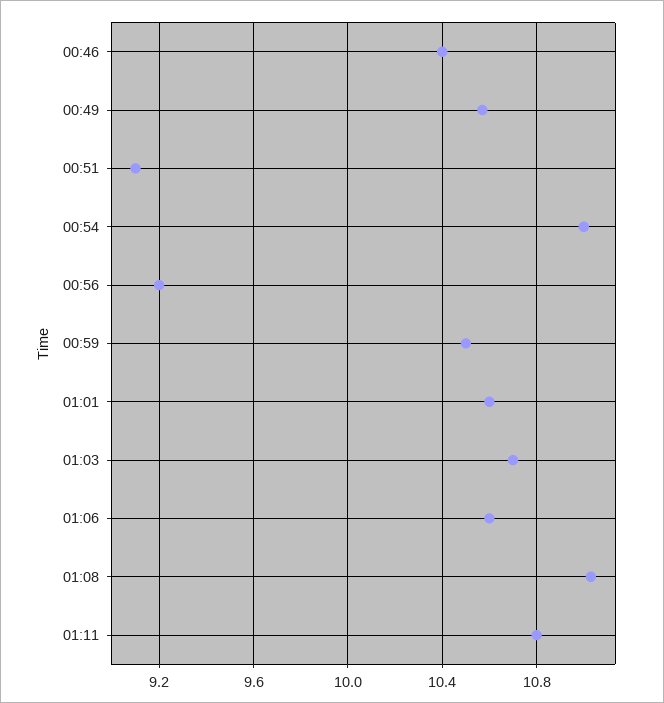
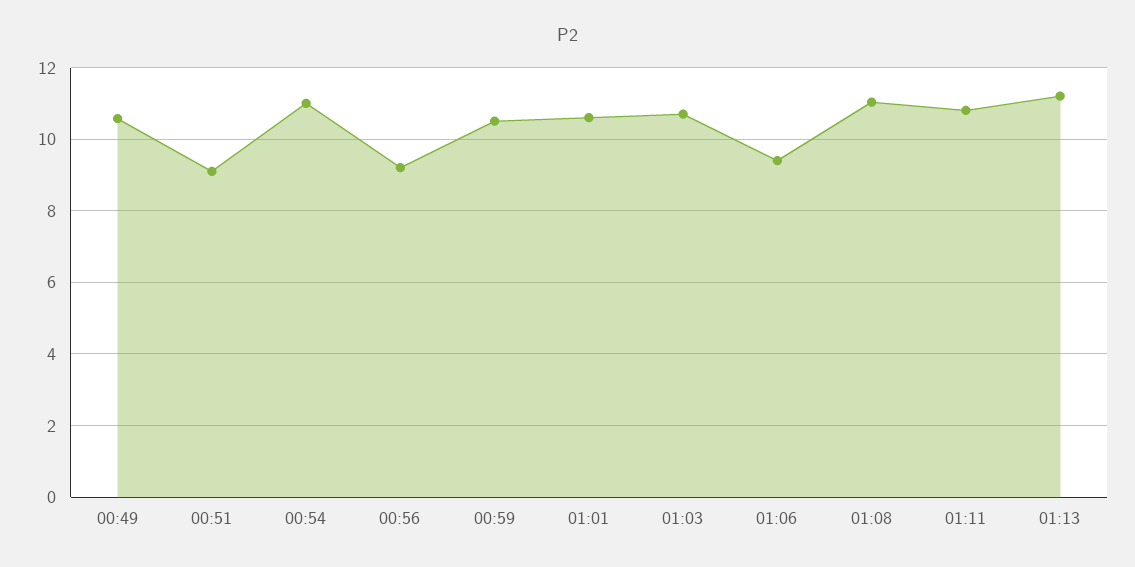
00:46: 10.4 -> none
01:06: 10.6 -> 9.4
01:13: none -> 11.2

